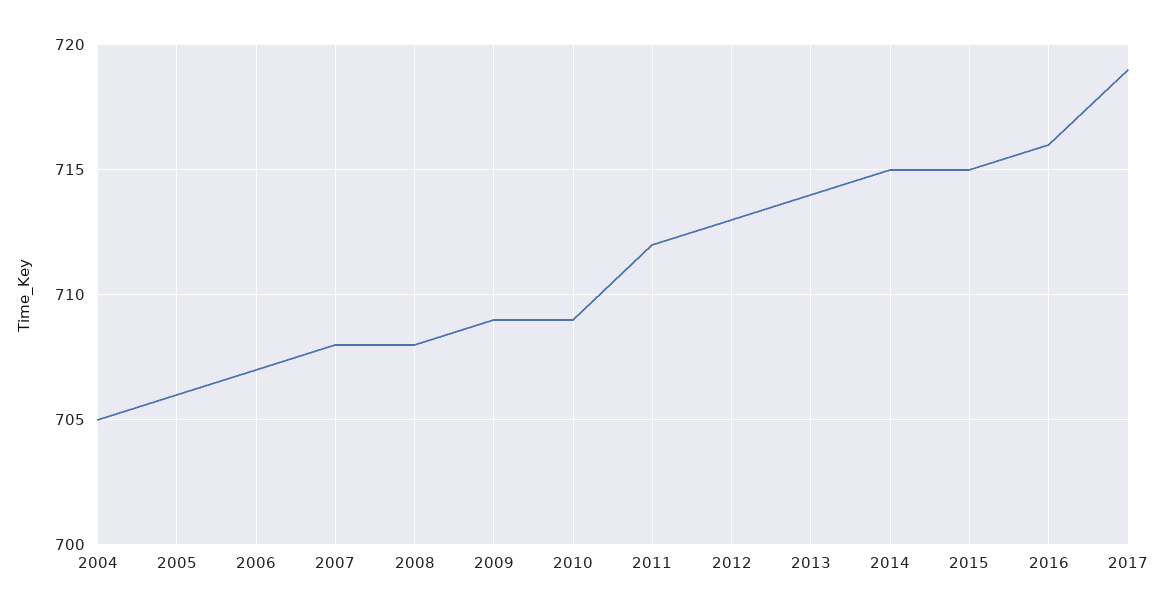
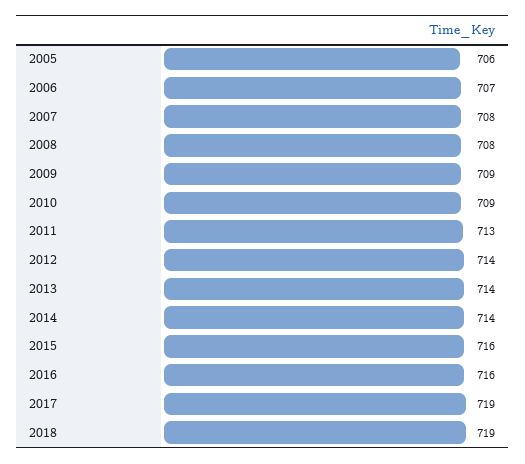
2004: 705 -> none
2011: 712 -> 713
2012: 713 -> 714
2014: 715 -> 714
2015: 715 -> 716
2018: none -> 719

